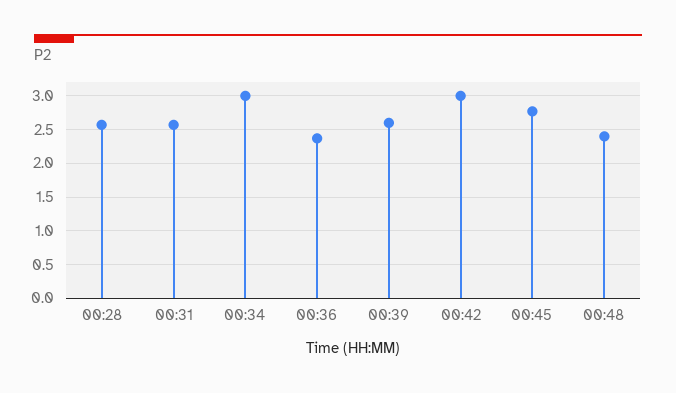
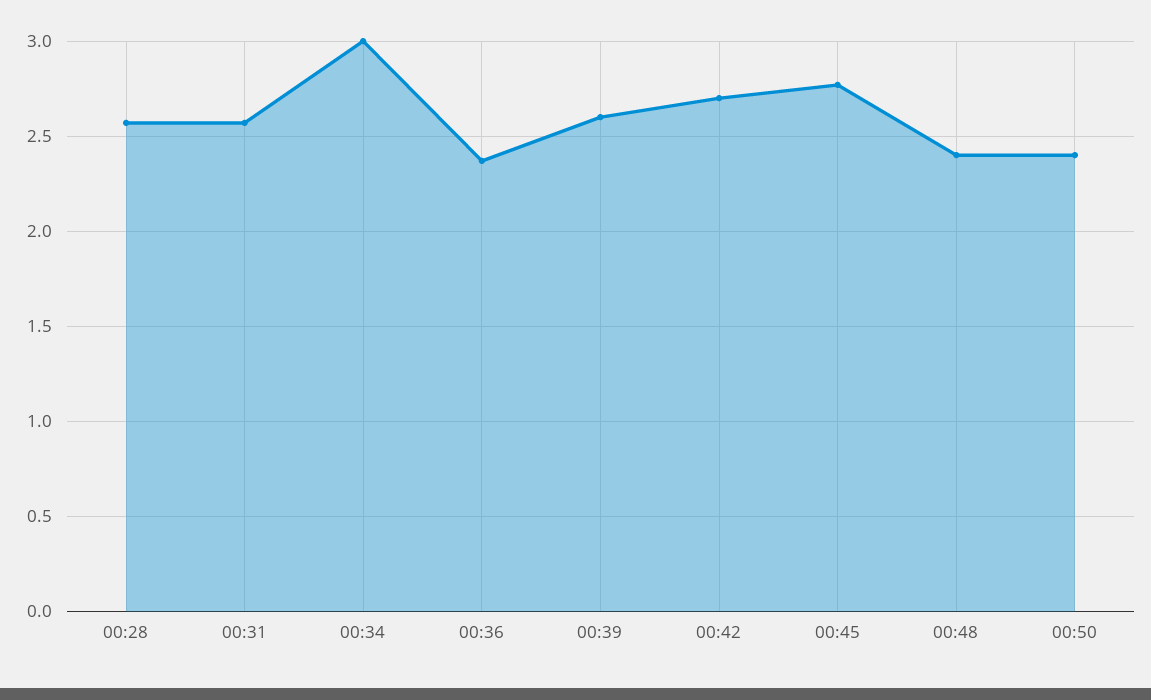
00:42: 3 -> 2.7
00:50: none -> 2.4

